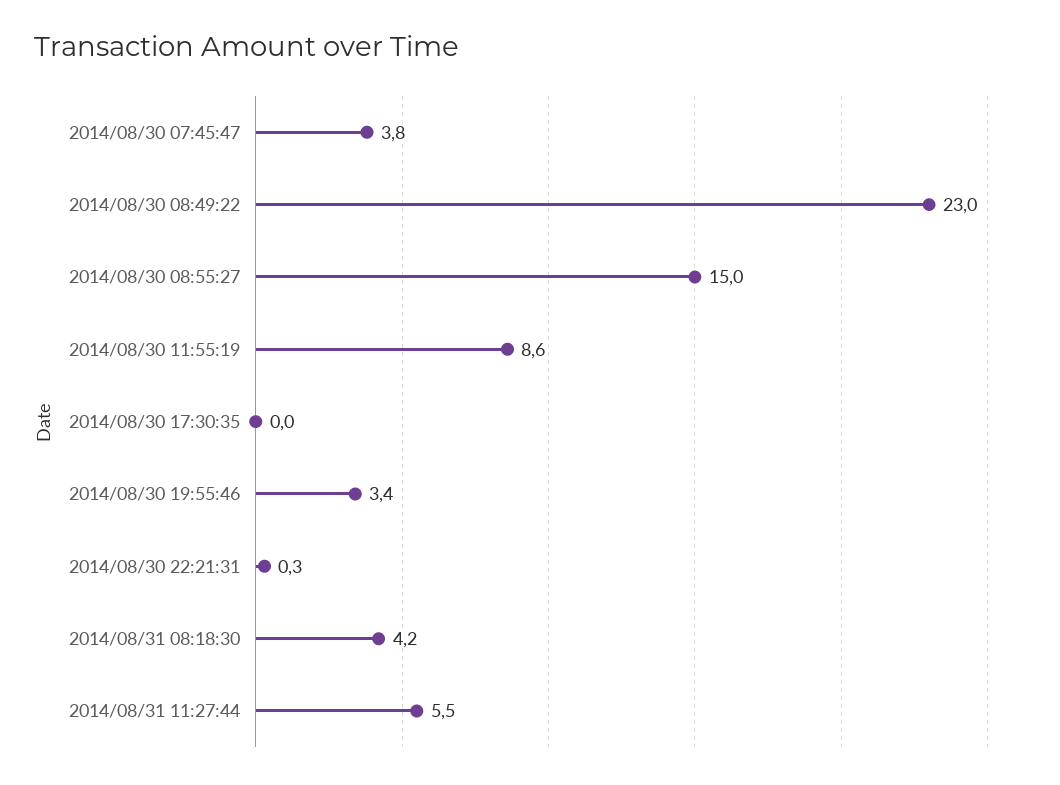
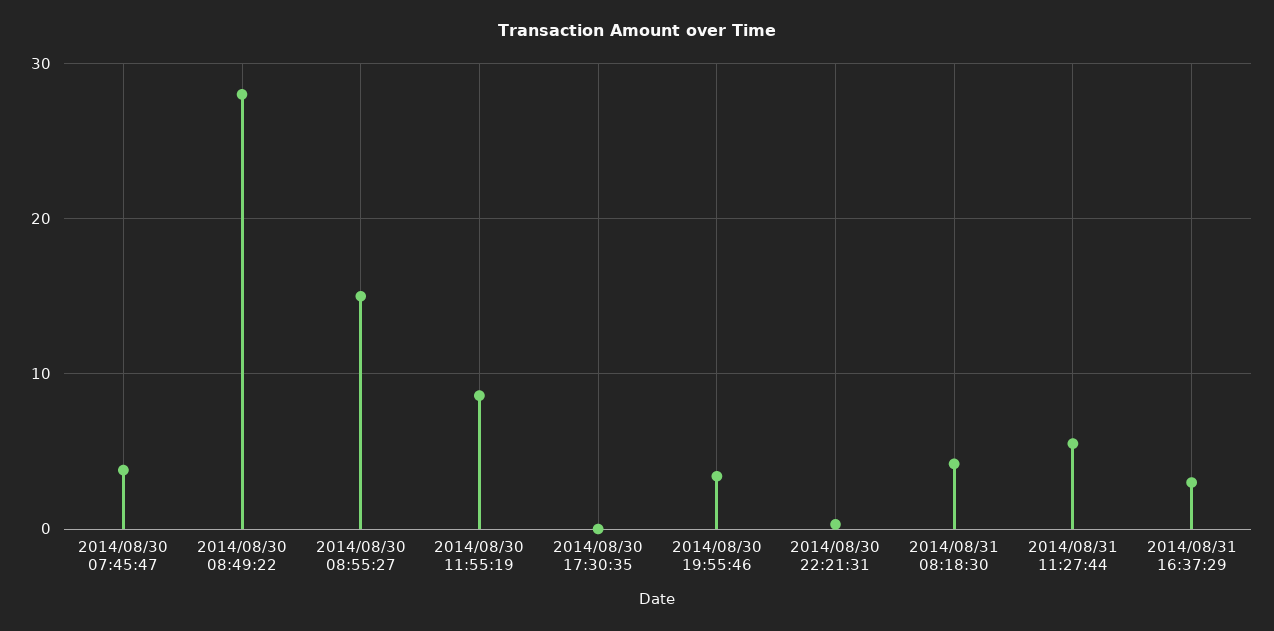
2014/08/30 08:49:22: 23 -> 28
2014/08/31 16:37:29: none -> 3

